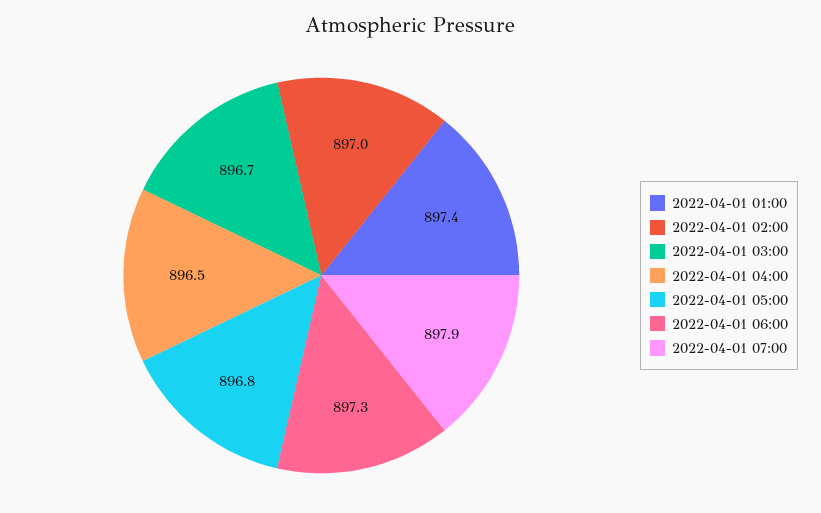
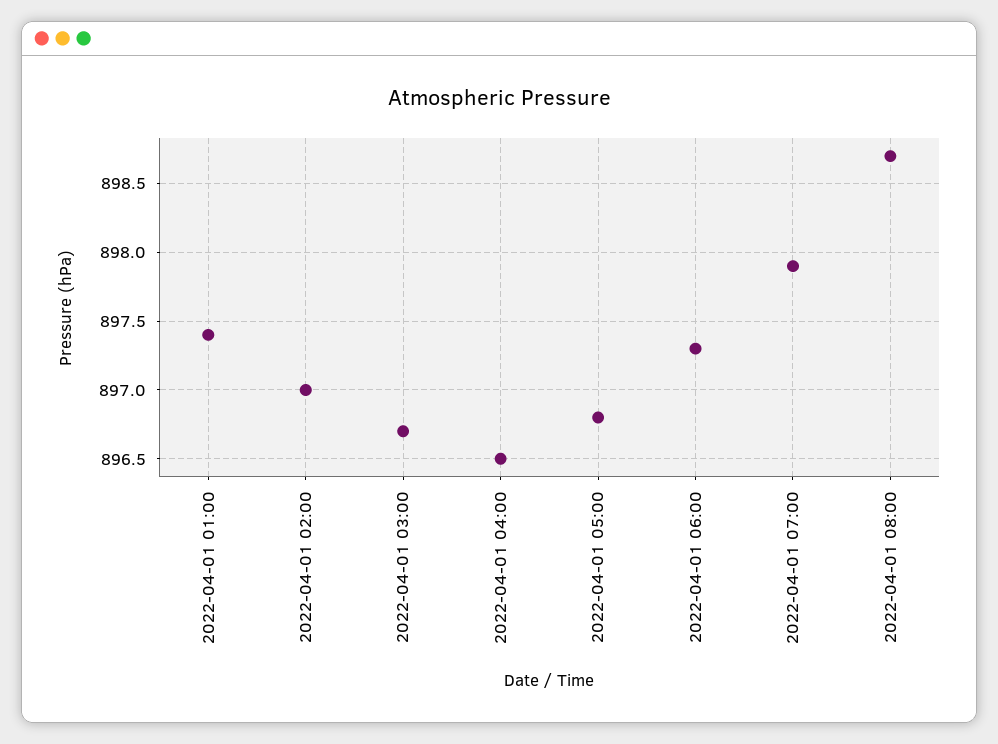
2022-04-01 08:00: none -> 898.7

